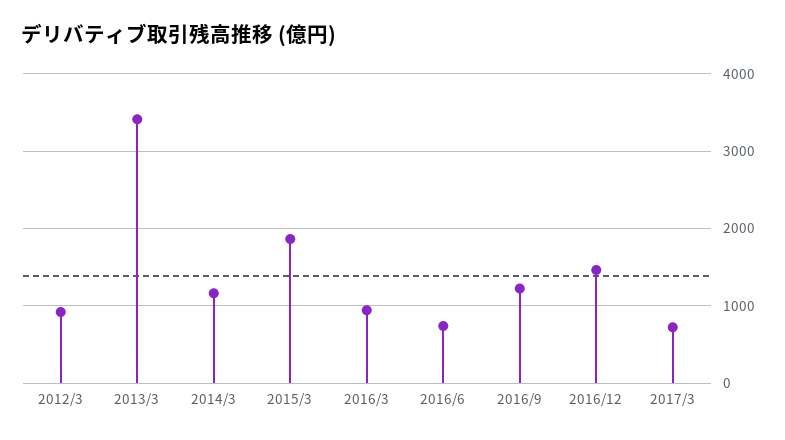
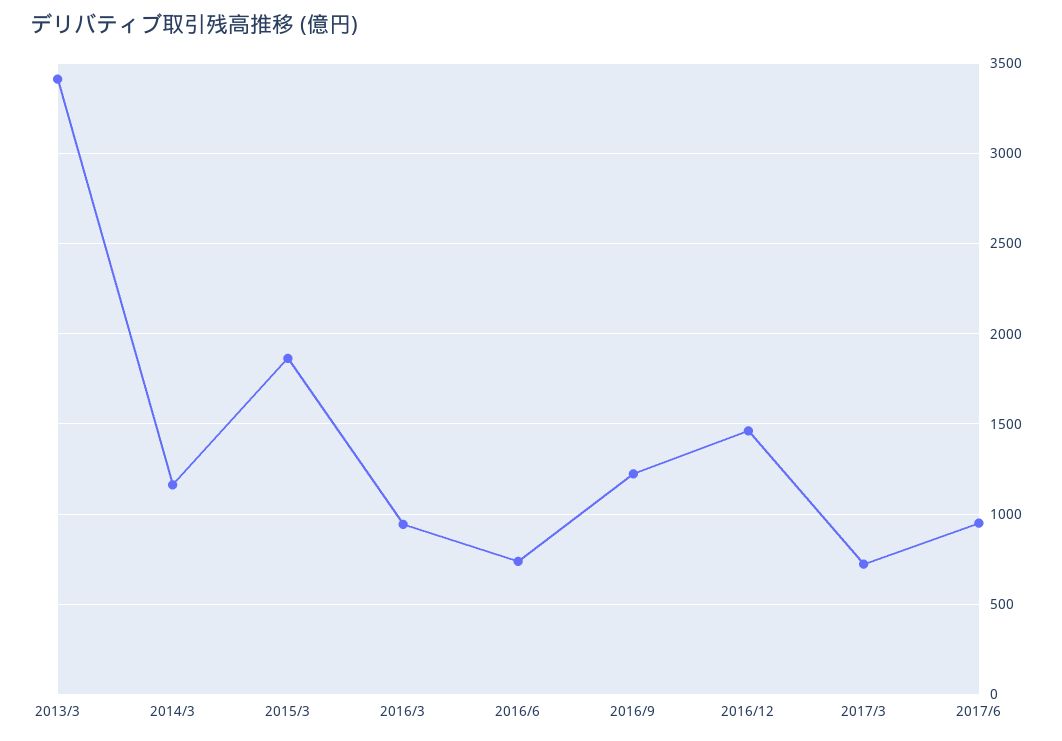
2012/3: 900 -> none
2017/6: none -> 950

